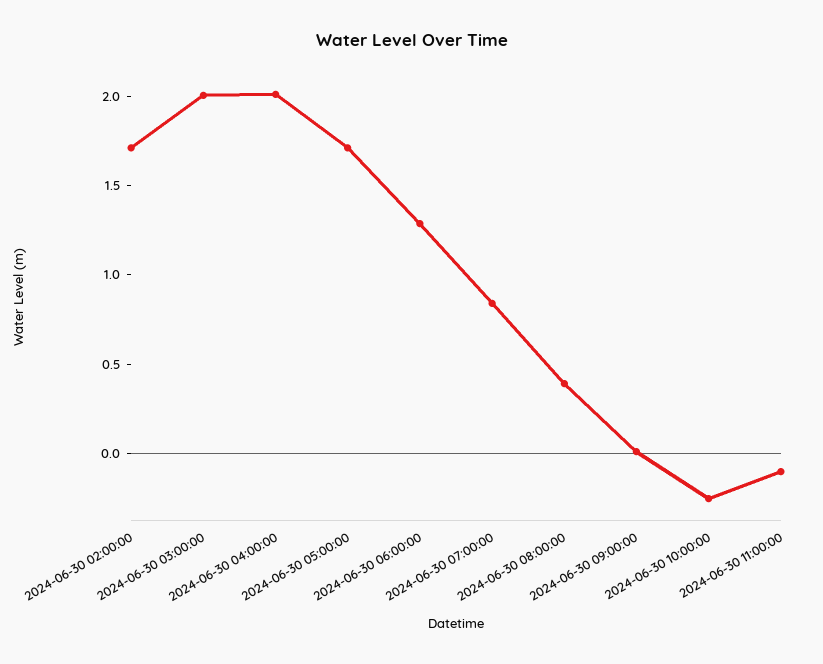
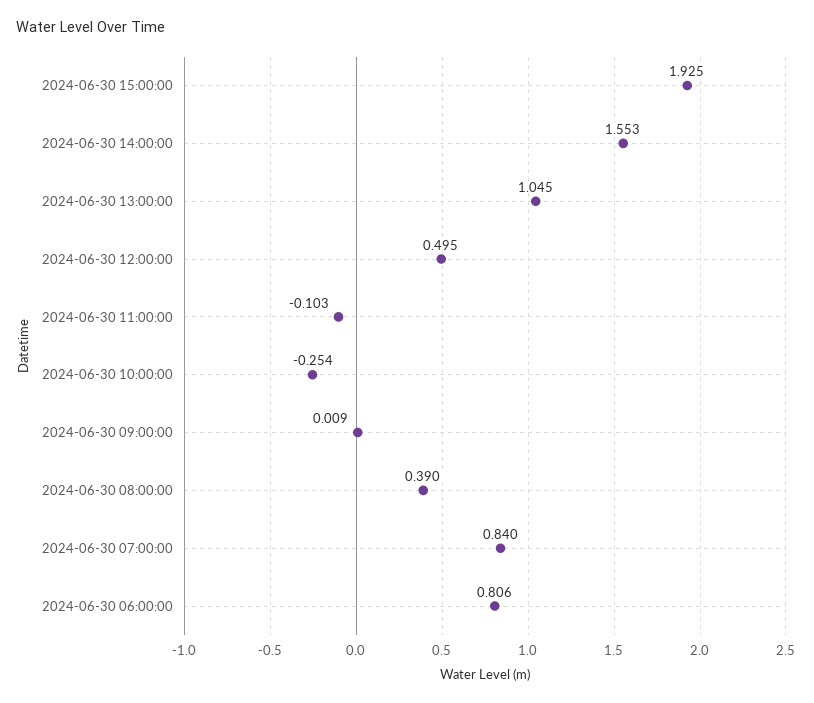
2024-06-30 02:00:00: 1.7 -> none
2024-06-30 03:00:00: 2 -> none
2024-06-30 04:00:00: 2 -> none
2024-06-30 05:00:00: 1.7 -> none
2024-06-30 06:00:00: 1.3 -> 0.806
2024-06-30 15:00:00: none -> 1.925
2024-06-30 14:00:00: none -> 1.553
2024-06-30 13:00:00: none -> 1.045
2024-06-30 12:00:00: none -> 0.495

